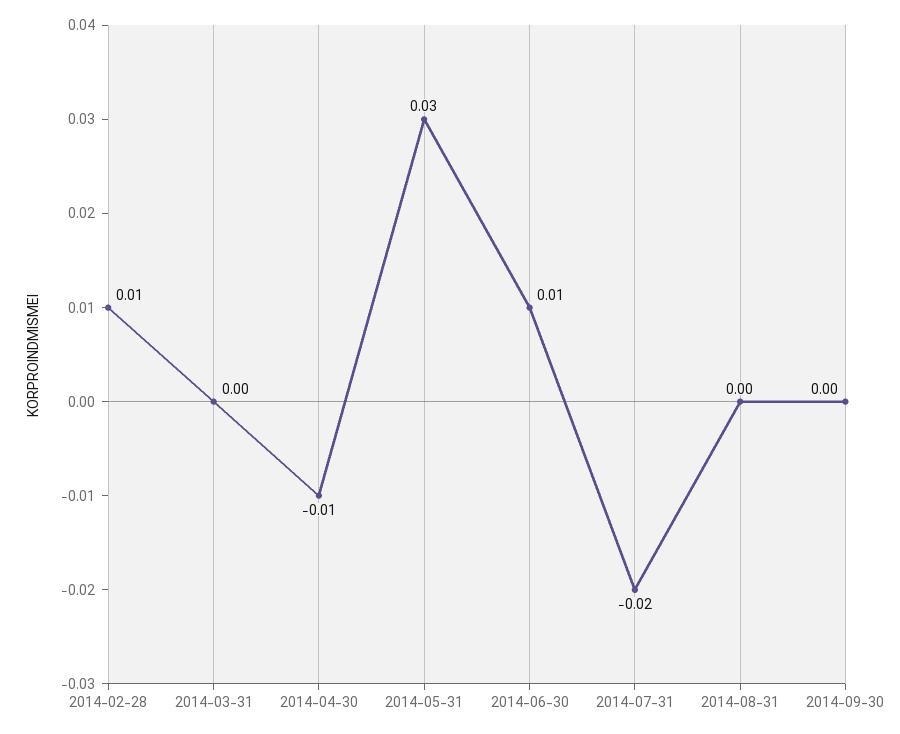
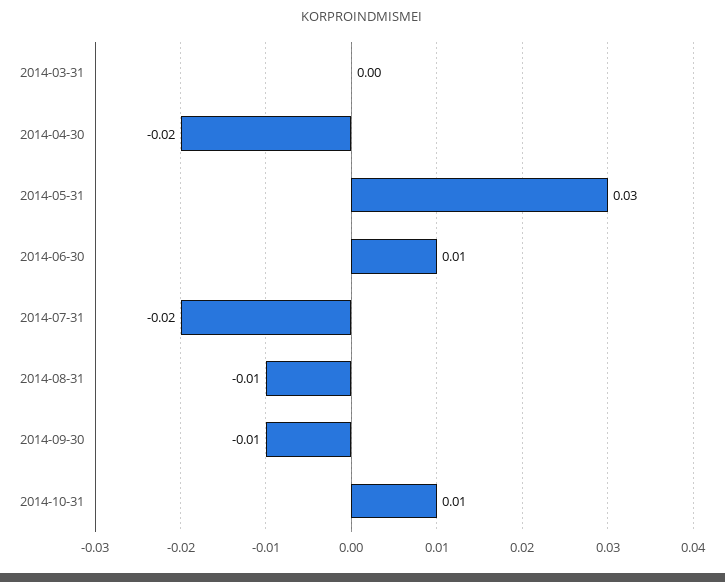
2014-02-28: 0.01 -> none
2014-04-30: -0.01 -> -0.02
2014-08-31: 0 -> -0.01
2014-09-30: 0 -> -0.01
2014-10-31: none -> 0.01

